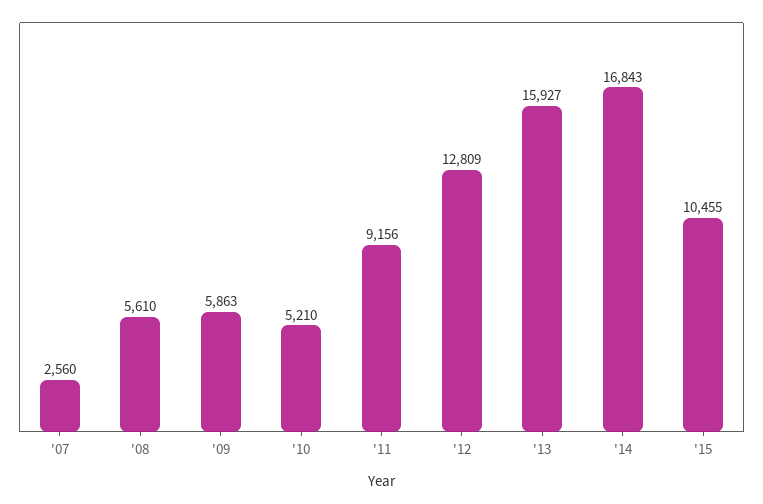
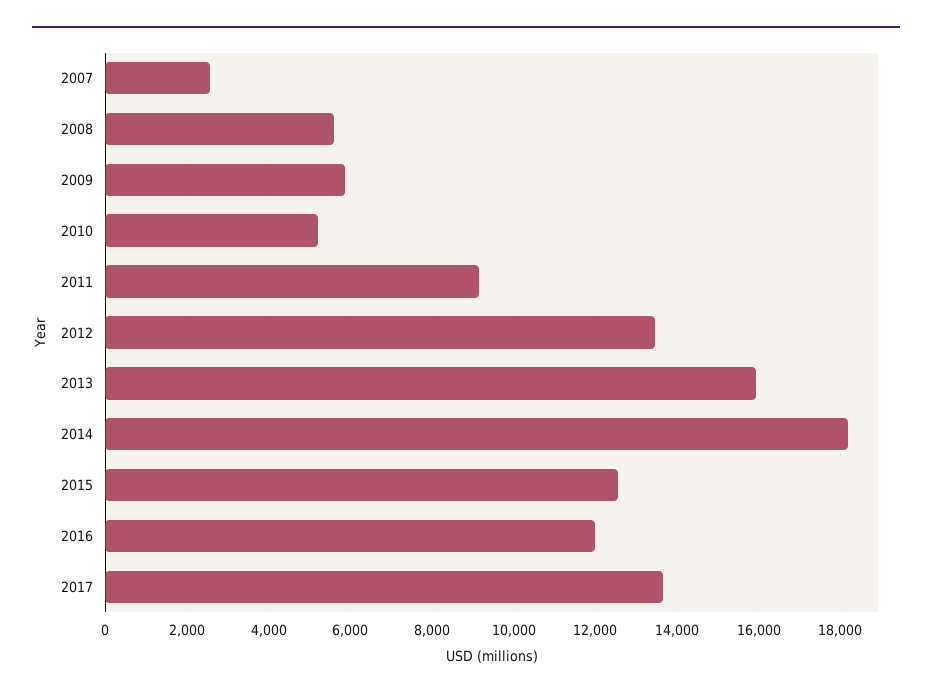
'12: 12809 -> 13400
'14: 16843 -> 18200
'15: 10455 -> 12600
2016: none -> 12000
2017: none -> 13600

